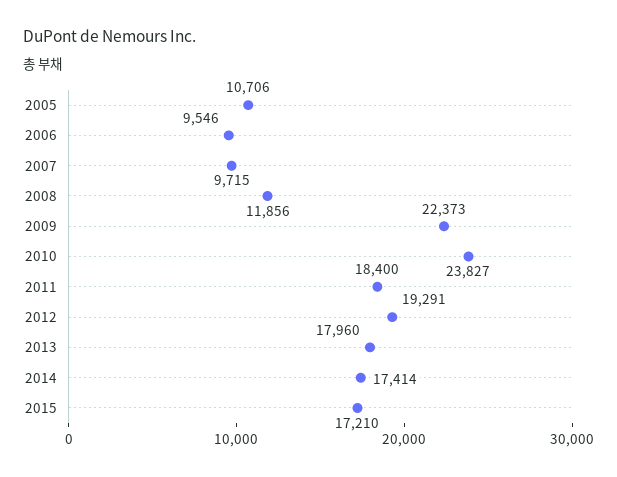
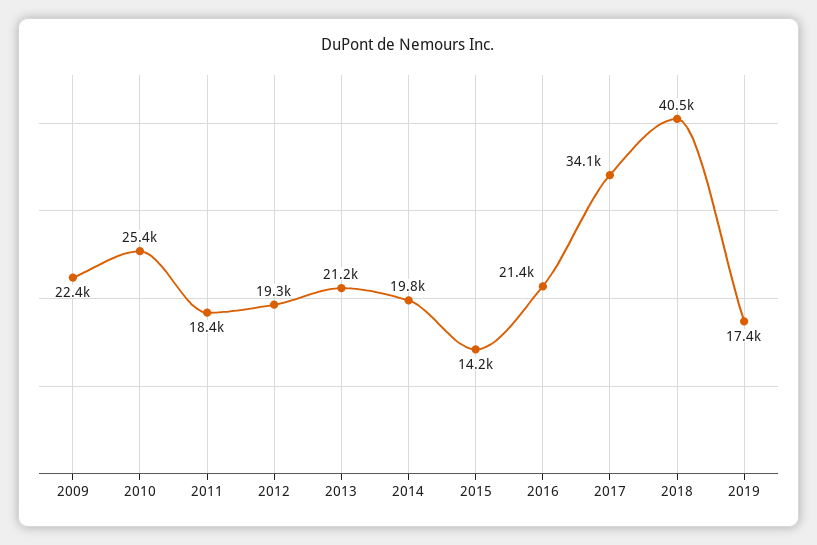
2005: 10706 -> none
2006: 9546 -> none
2007: 9715 -> none
2008: 11856 -> none
2010: 23827 -> 25400
2013: 17960 -> 21200
2014: 17414 -> 19800
2015: 17210 -> 14200
2016: none -> 21400
2017: none -> 34100
2018: none -> 40500
2019: none -> 17400

